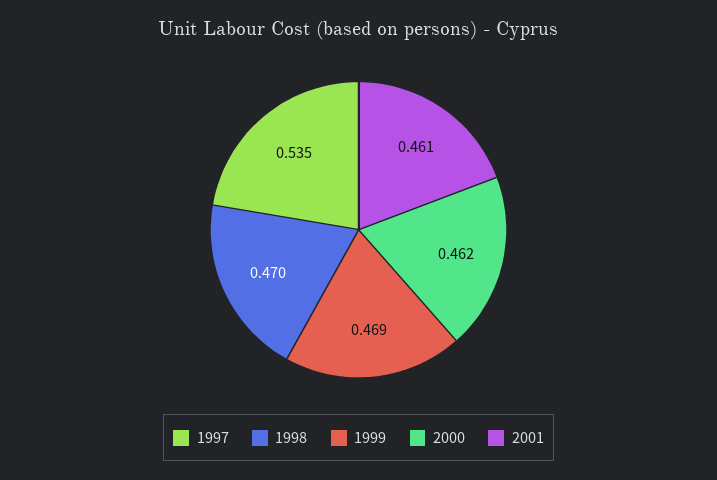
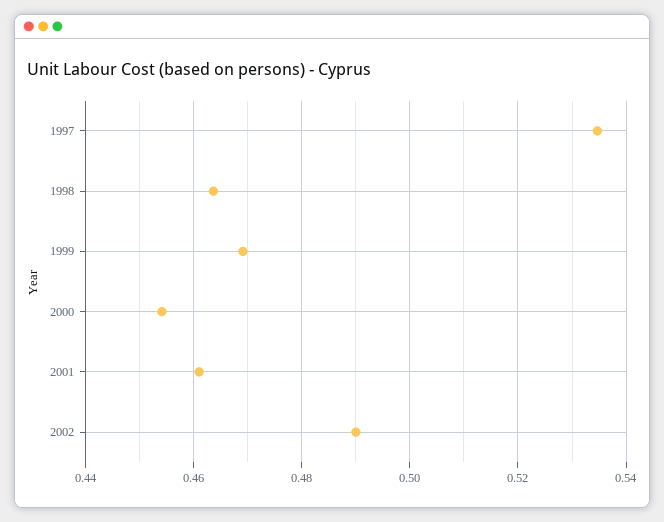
1998: 0.47 -> 0.464
2000: 0.462 -> 0.454
2002: none -> 0.49

